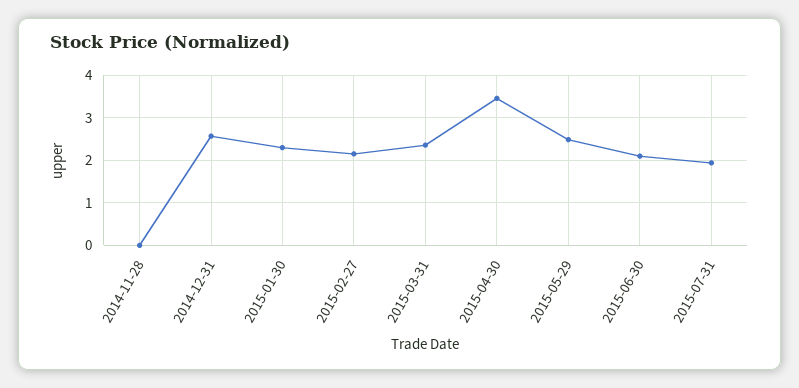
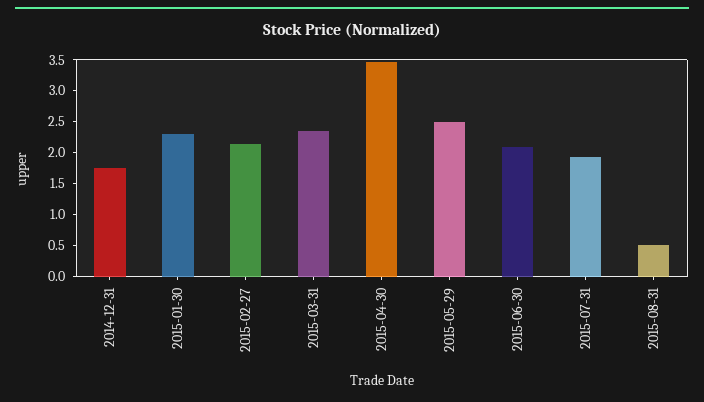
2014-11-28: 0 -> none
2014-12-31: 2.6 -> 1.75
2015-08-31: none -> 0.5

